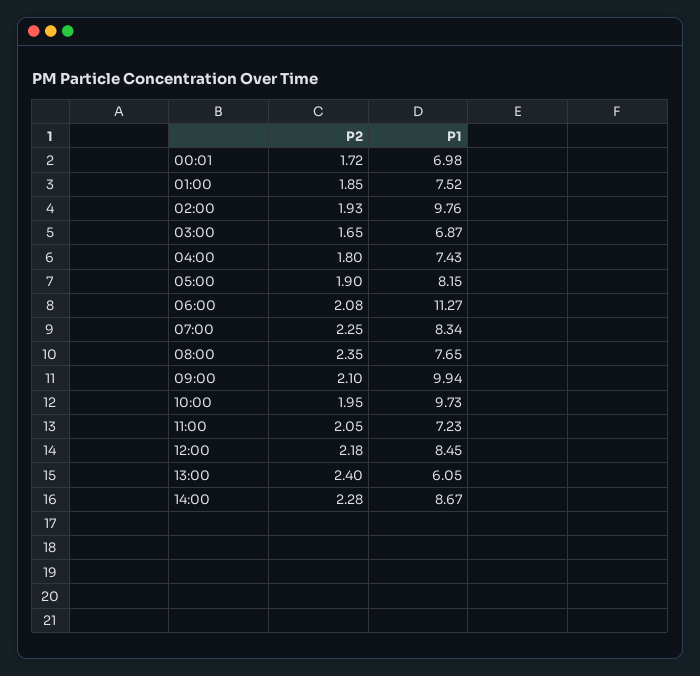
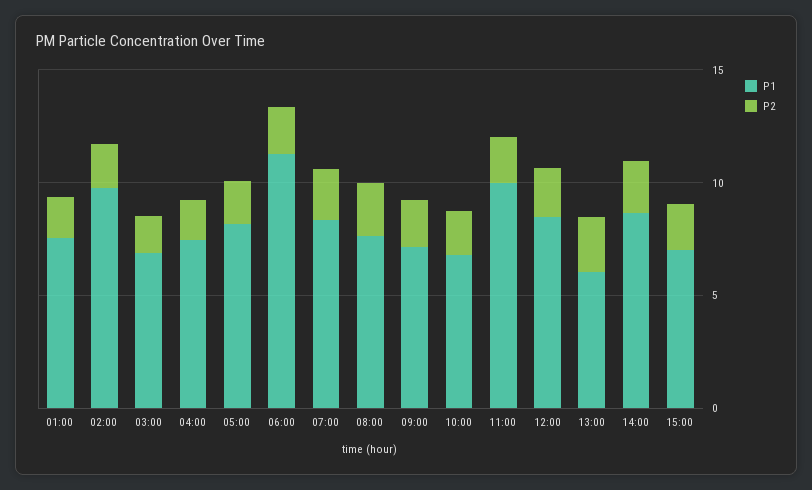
P2, 00:01: 1.72 -> none
P1, 00:01: 6.98 -> none
P1, 09:00: 9.94 -> 7
P1, 10:00: 9.73 -> 7
P1, 11:00: 7.23 -> 10
P1, 15:00: none -> 7
P2, 15:00: none -> 2

